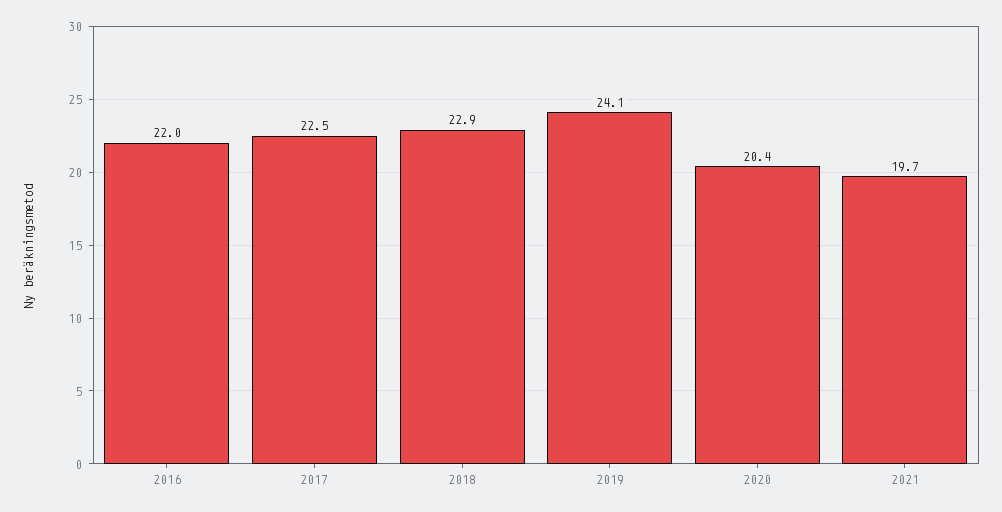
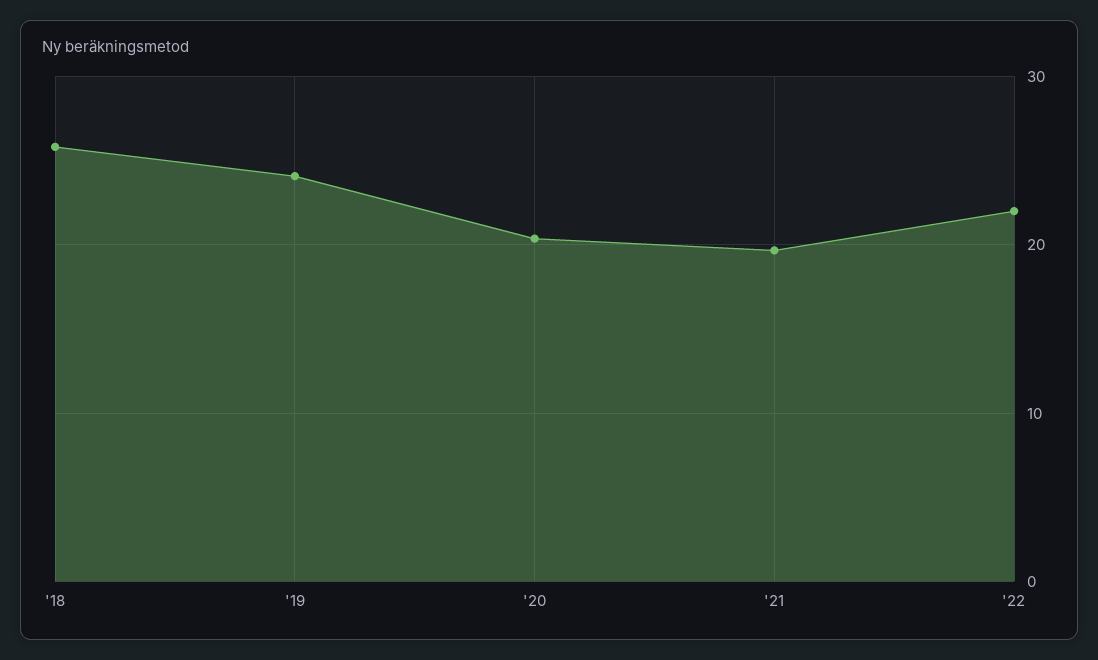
2016: 22 -> none
2017: 22.5 -> none
2018: 22.9 -> 26
'22: none -> 22

